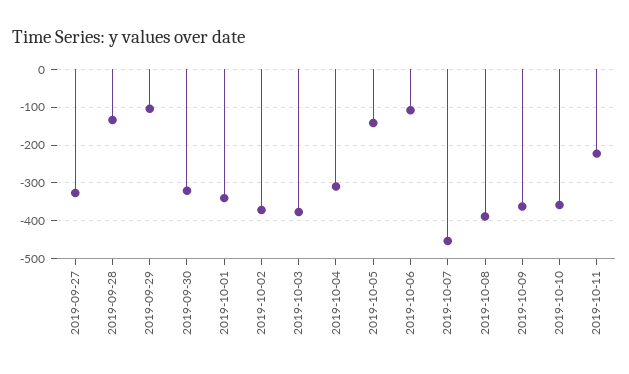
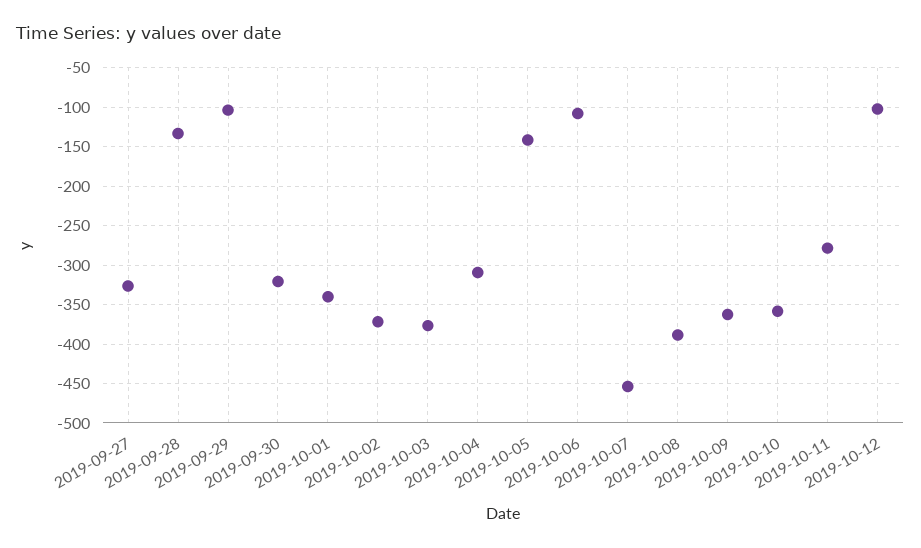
2019-10-11: -220 -> -280
2019-10-12: none -> -100

